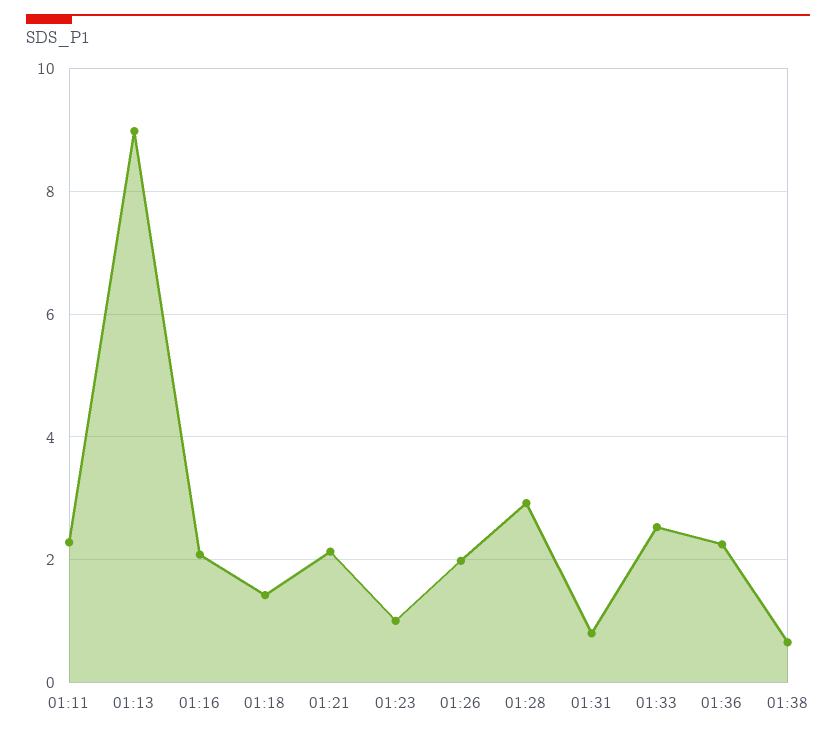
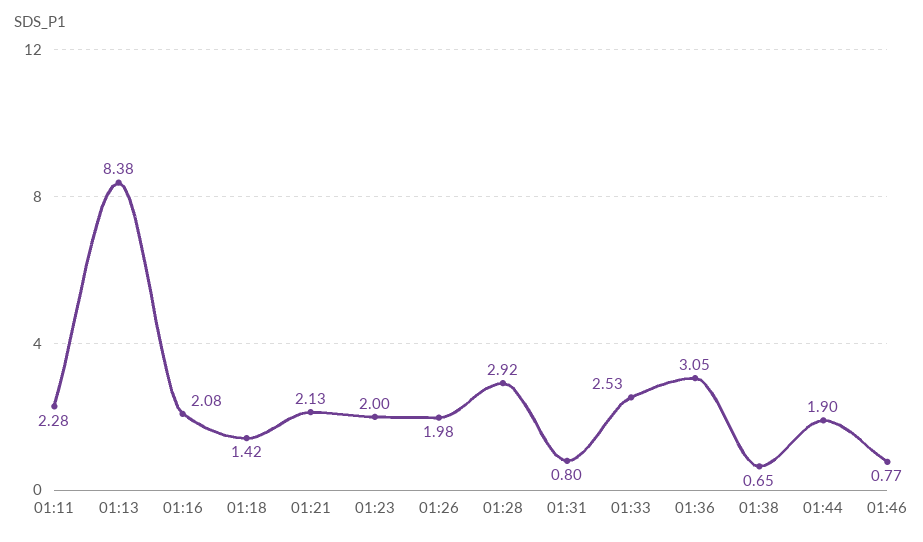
01:13: 9 -> 8.38
01:23: 1 -> 2
01:36: 2.2 -> 3.05
01:44: none -> 1.9
01:46: none -> 0.77

